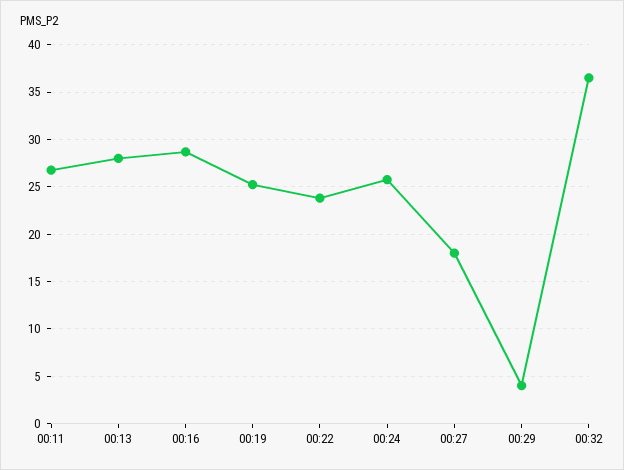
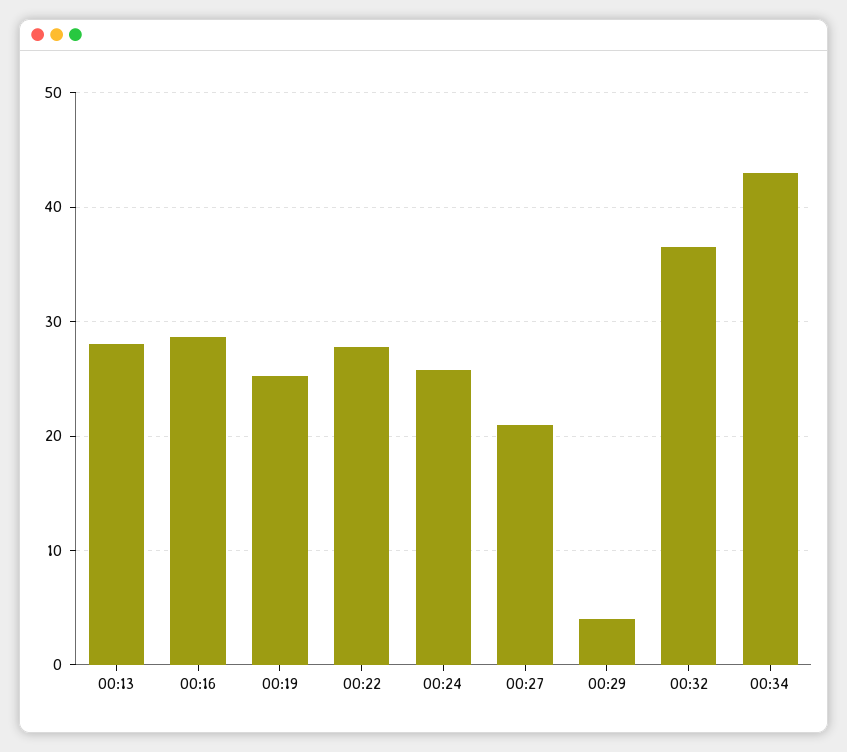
00:11: 27 -> none
00:22: 24 -> 28
00:27: 18 -> 21
00:34: none -> 43

